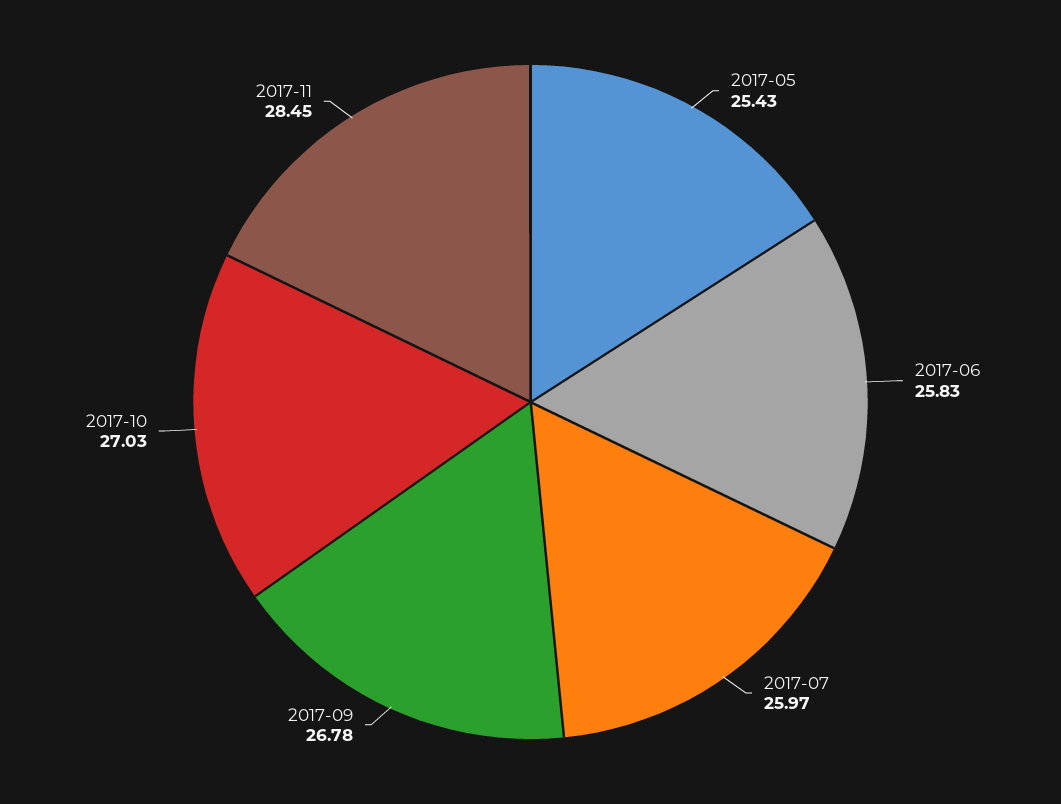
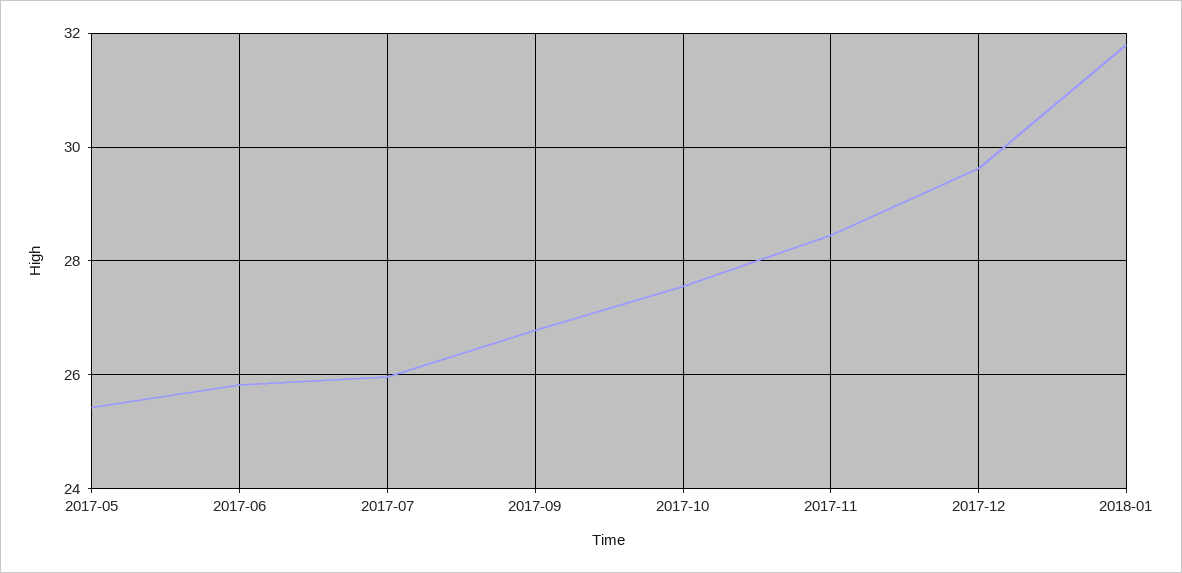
2017-10: 27.03 -> 27.6
2017-12: none -> 29.6
2018-01: none -> 31.8

